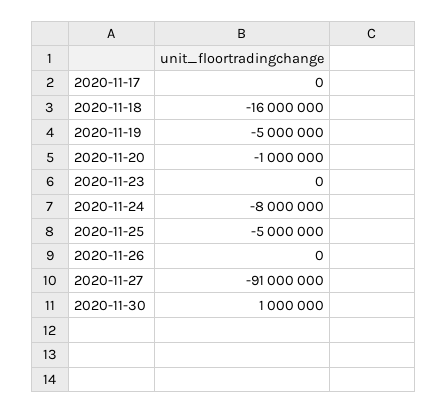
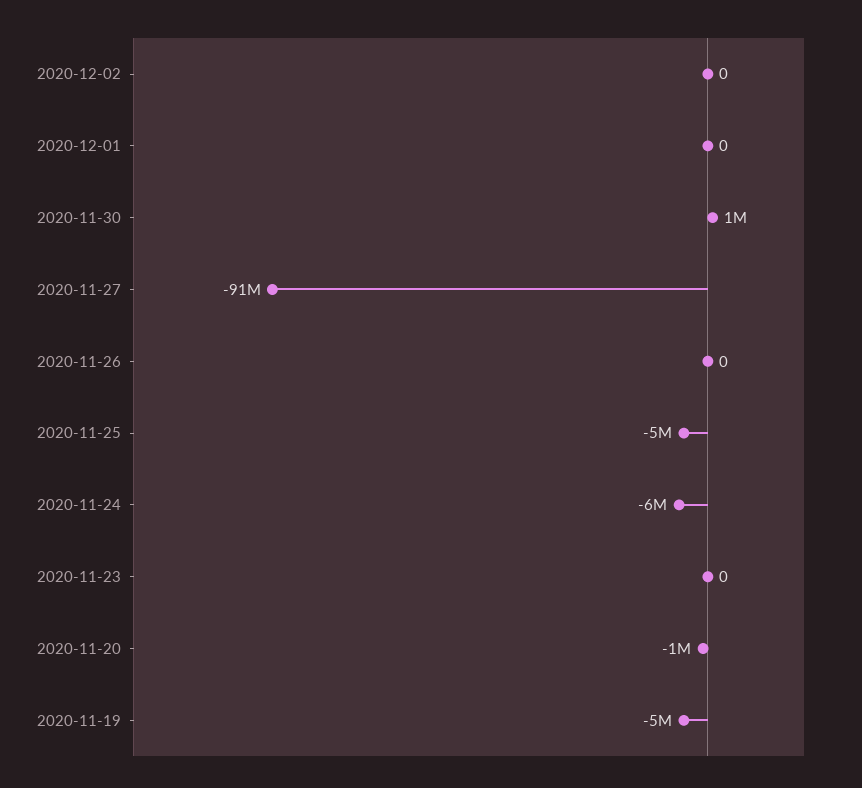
2020-11-17: 0 -> none
2020-11-18: -16000000 -> none
2020-11-24: -8000000 -> -6000000
2020-12-02: none -> 0
2020-12-01: none -> 0

